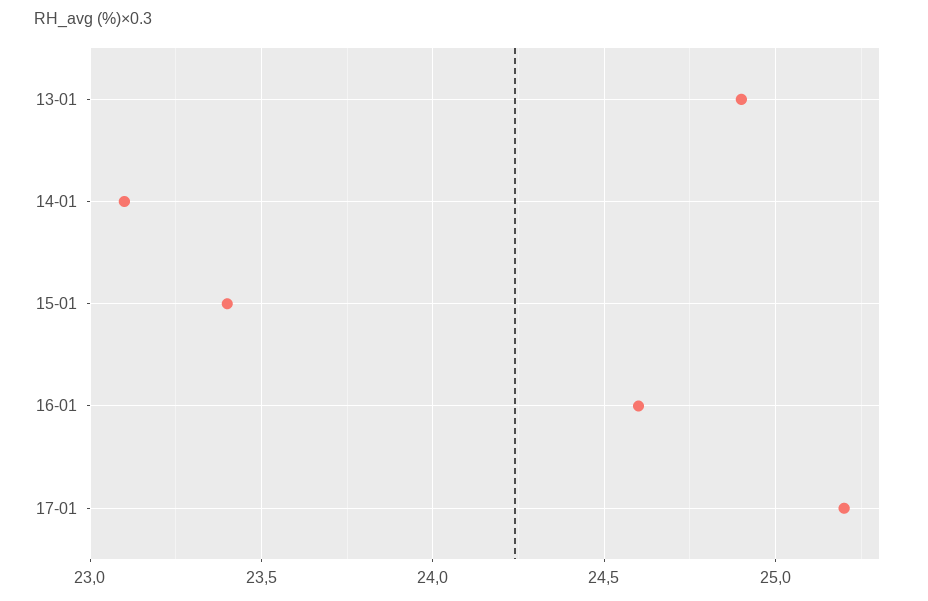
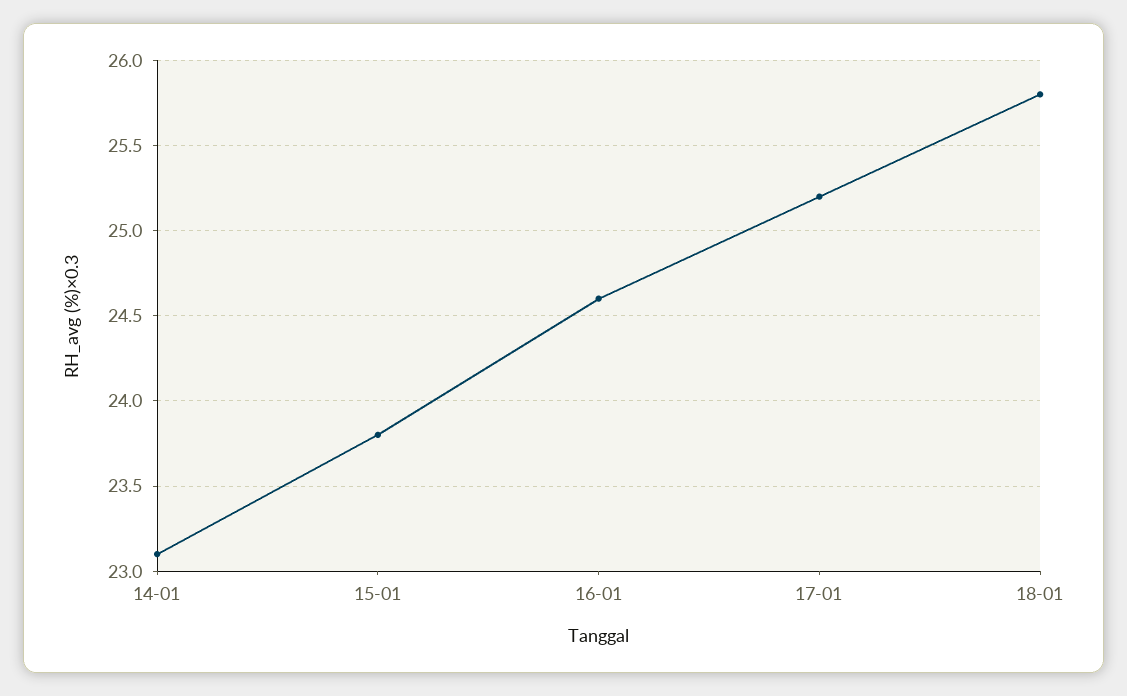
13-01: 24.9 -> none
15-01: 23.4 -> 23.8
18-01: none -> 25.8

